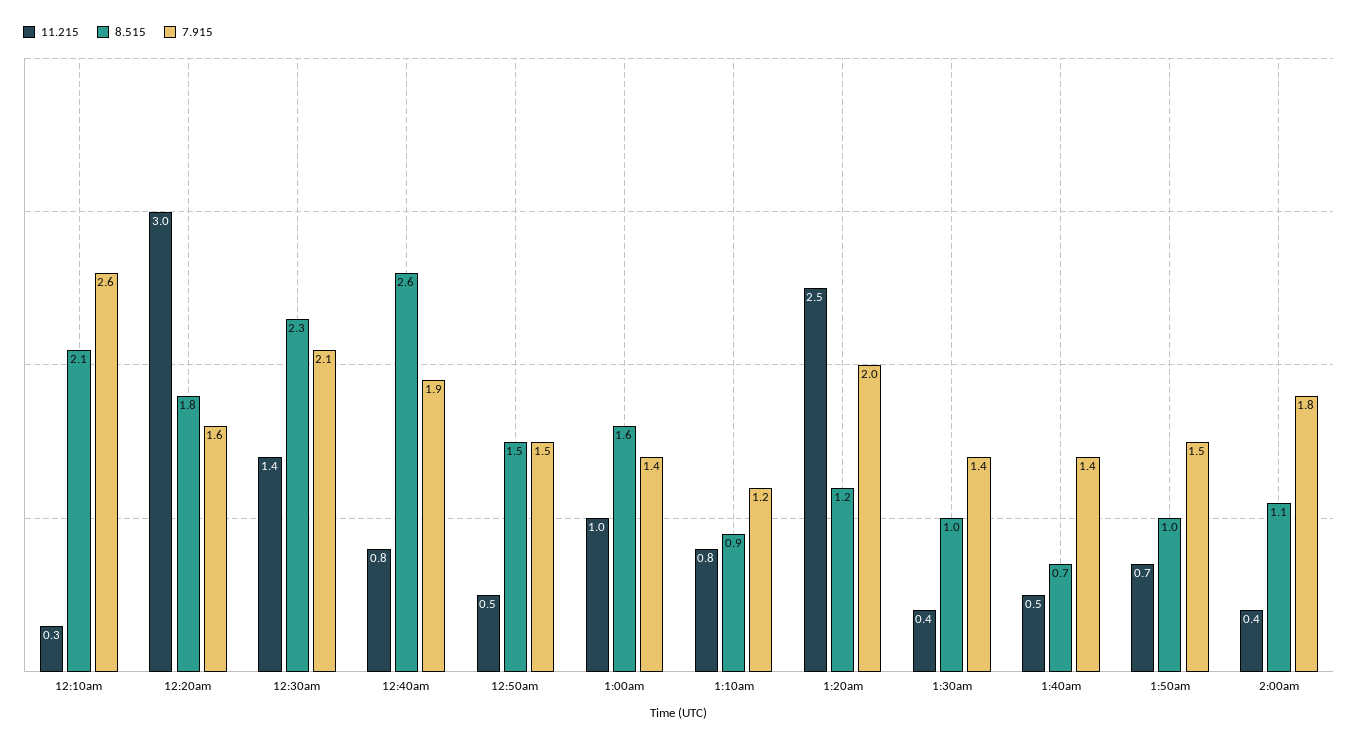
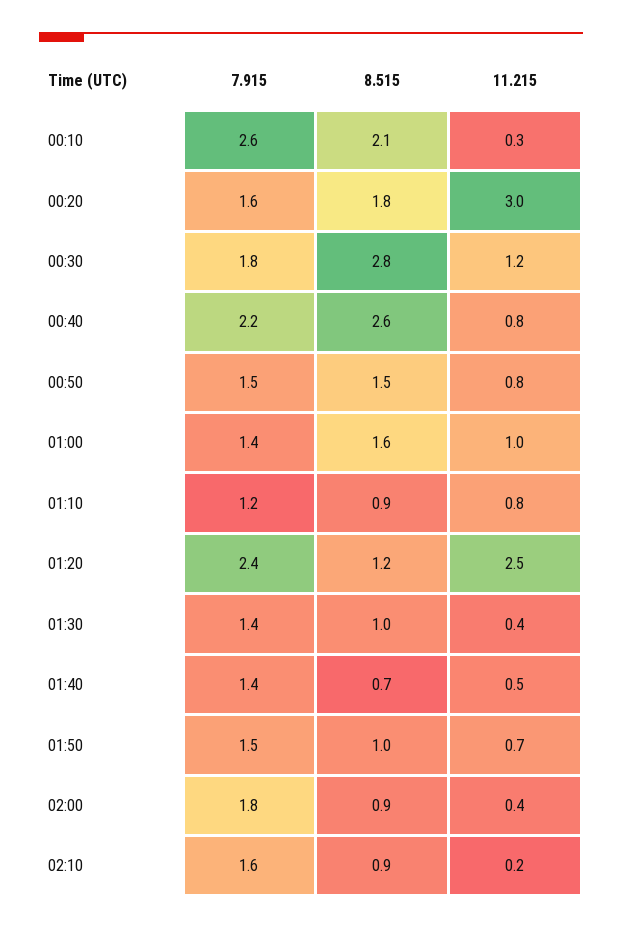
11.215, 12:30am: 1.4 -> 1.2
8.515, 12:30am: 2.3 -> 2.8
7.915, 12:30am: 2.1 -> 1.8
7.915, 12:40am: 1.9 -> 2.2
11.215, 12:50am: 0.5 -> 0.8
7.915, 1:20am: 2 -> 2.4
8.515, 2:00am: 1.1 -> 0.9
7.915, 02:10: none -> 1.6
8.515, 02:10: none -> 0.9
11.215, 02:10: none -> 0.2

